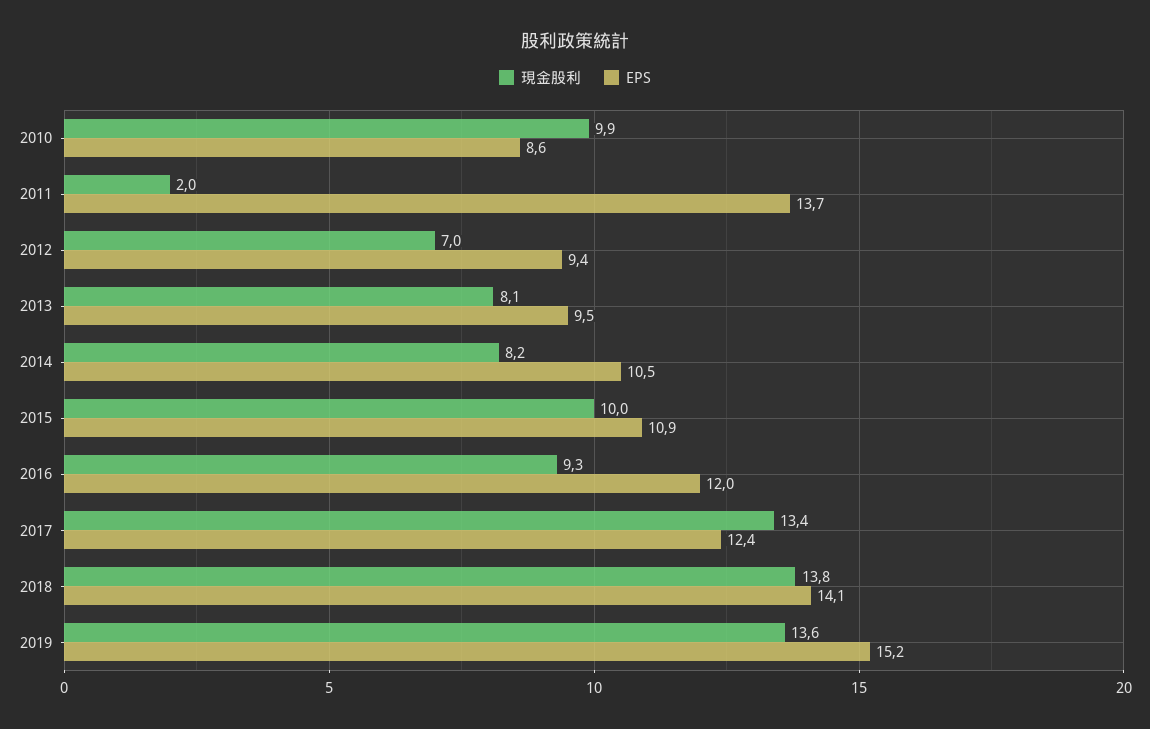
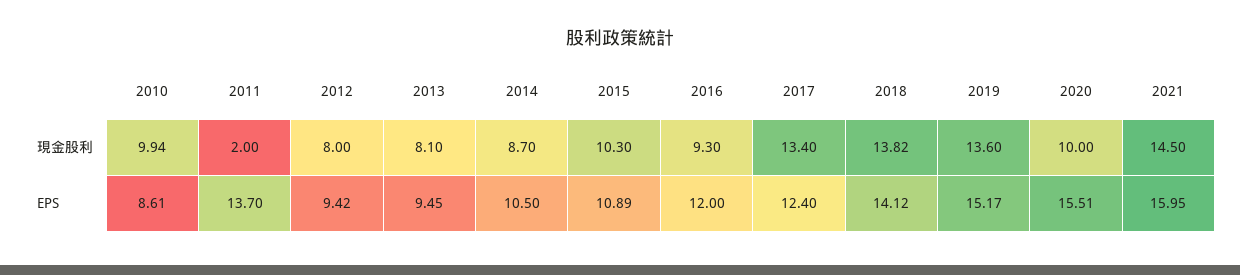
現金股利, 2012: 7 -> 8
現金股利, 2014: 8.2 -> 8.7
現金股利, 2015: 10 -> 10.3
現金股利, 2020: none -> 10
現金股利, 2021: none -> 14.5
EPS, 2020: none -> 15.51
EPS, 2021: none -> 15.95

